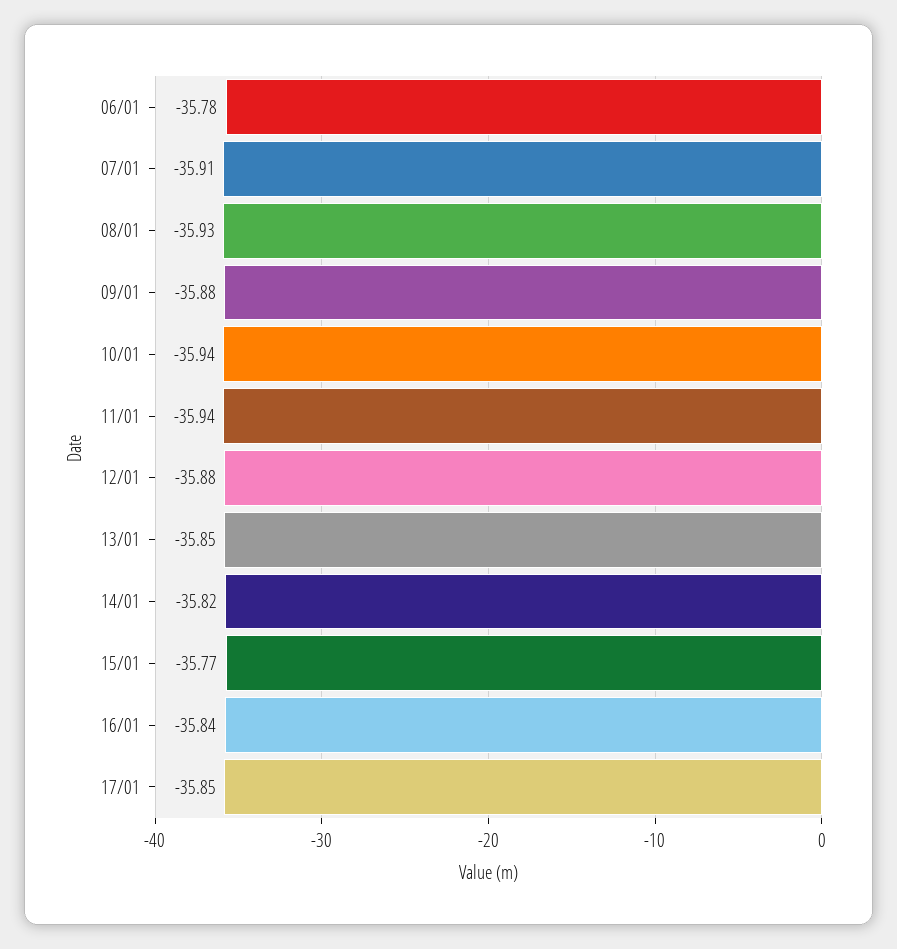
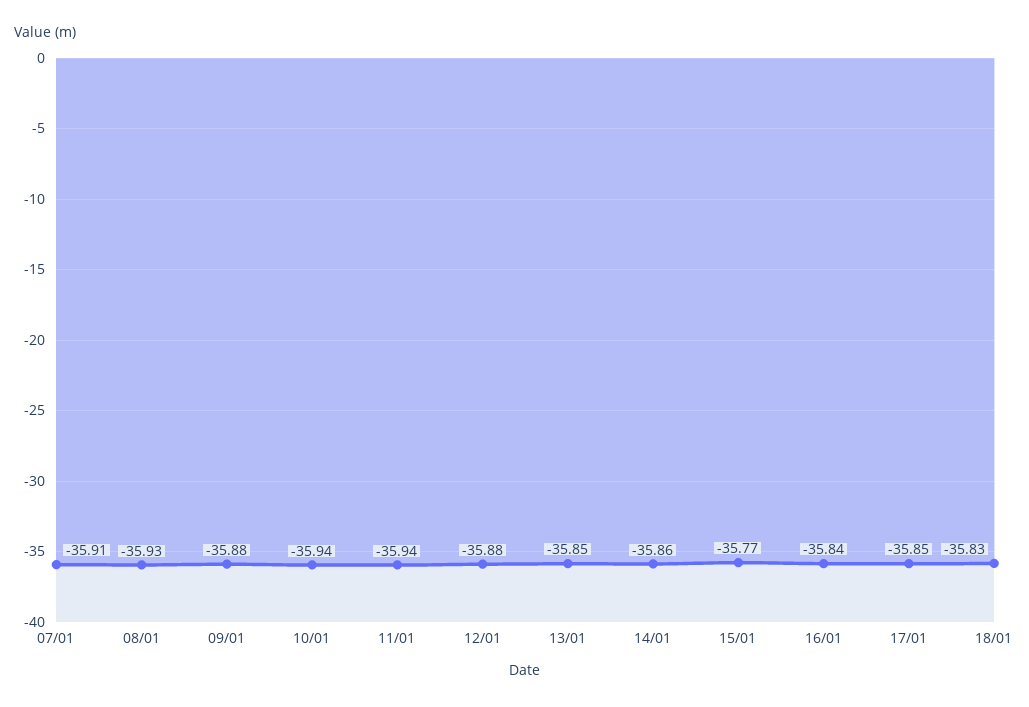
06/01: -35.78 -> none
14/01: -35.82 -> -35.86
18/01: none -> -35.83

